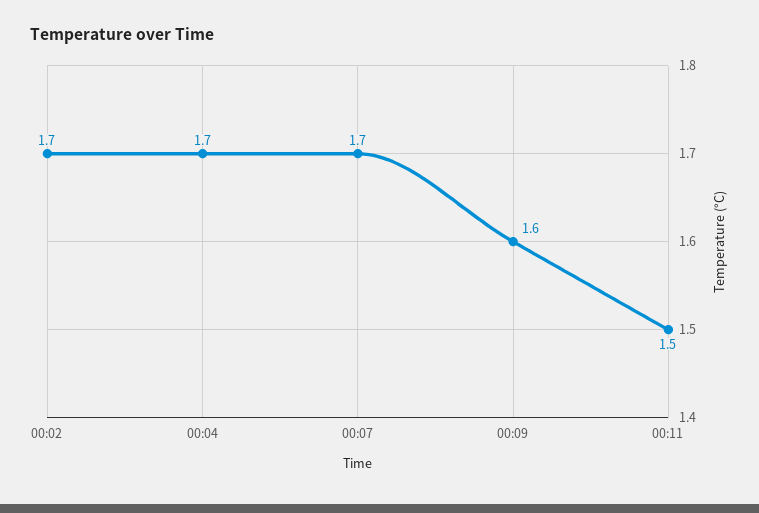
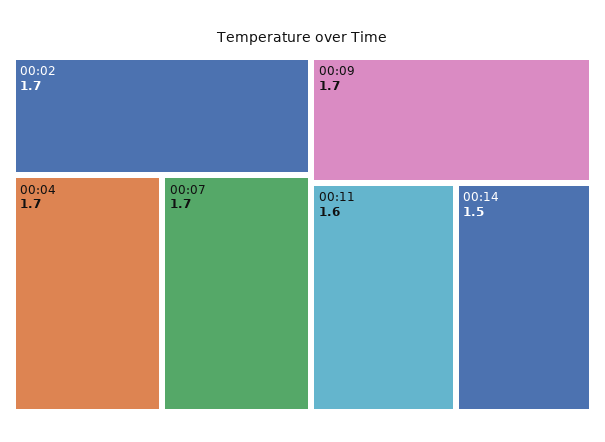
00:09: 1.6 -> 1.7
00:11: 1.5 -> 1.6
00:14: none -> 1.5

